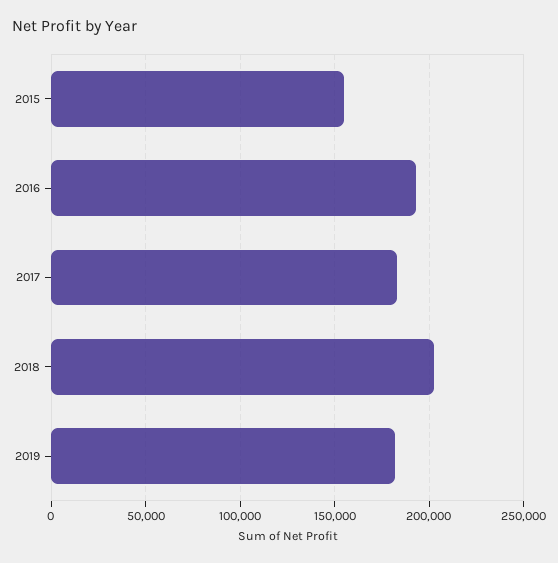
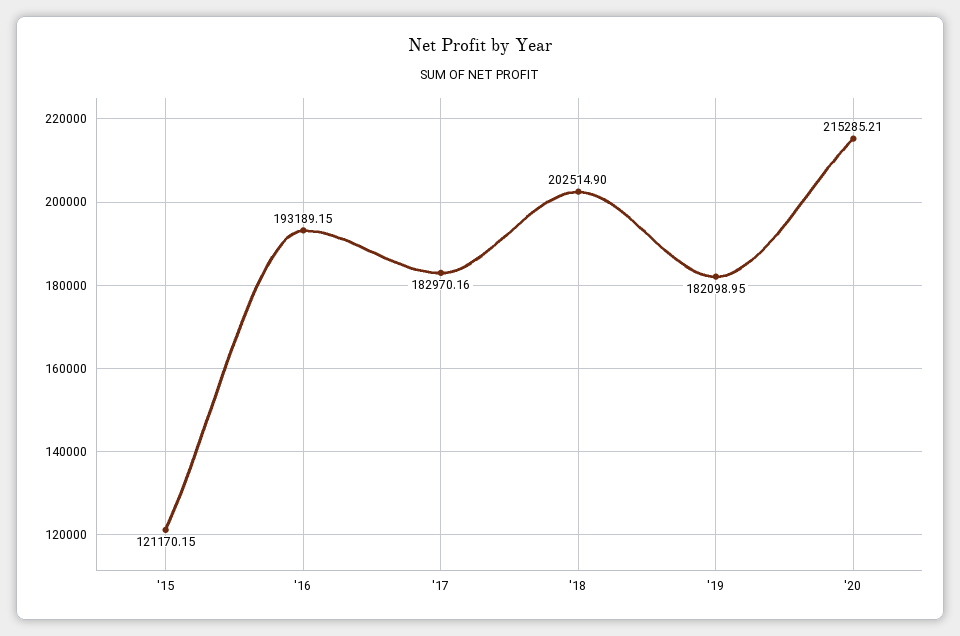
2015: 155000 -> 121170.15
'20: none -> 215285.21

